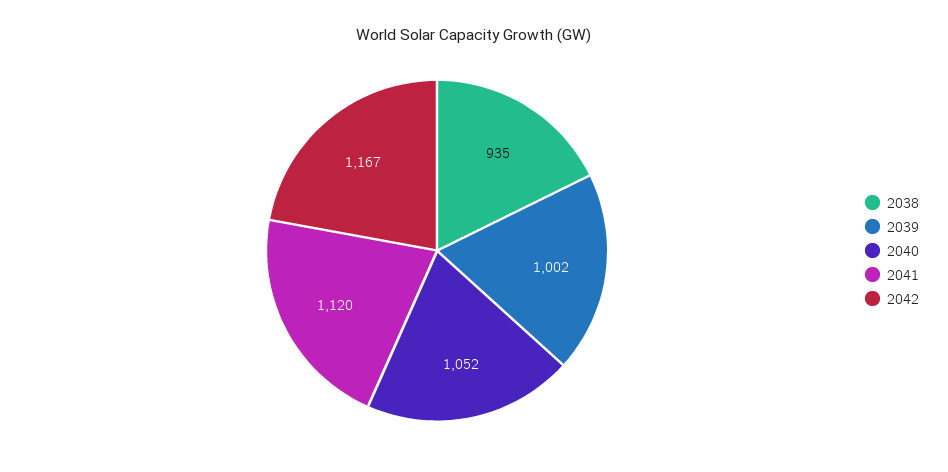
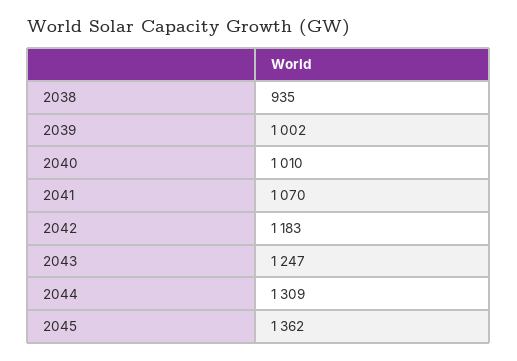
2040: 1052 -> 1010
2041: 1120 -> 1070
2042: 1167 -> 1183
2043: none -> 1247
2044: none -> 1309
2045: none -> 1362

